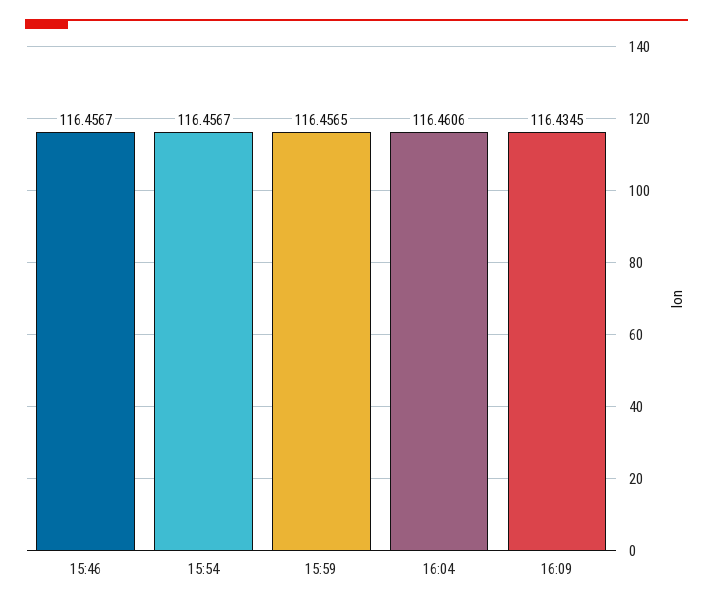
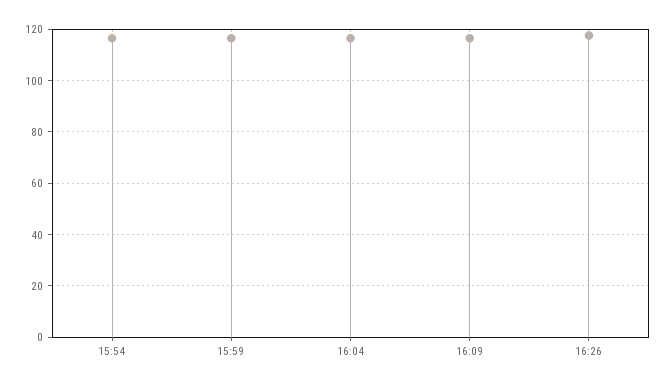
15:46: 116.4567 -> none
16:26: none -> 117.5

